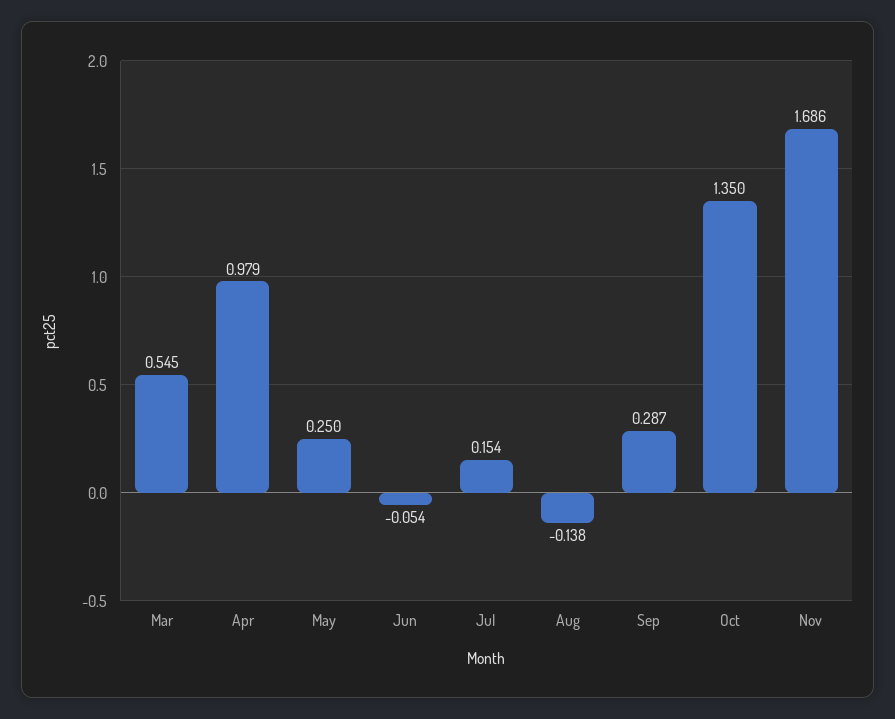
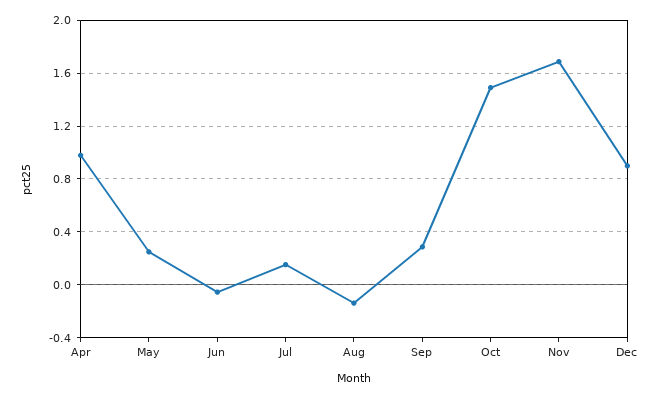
Mar: 0.545 -> none
Oct: 1.35 -> 1.5
Dec: none -> 0.9

